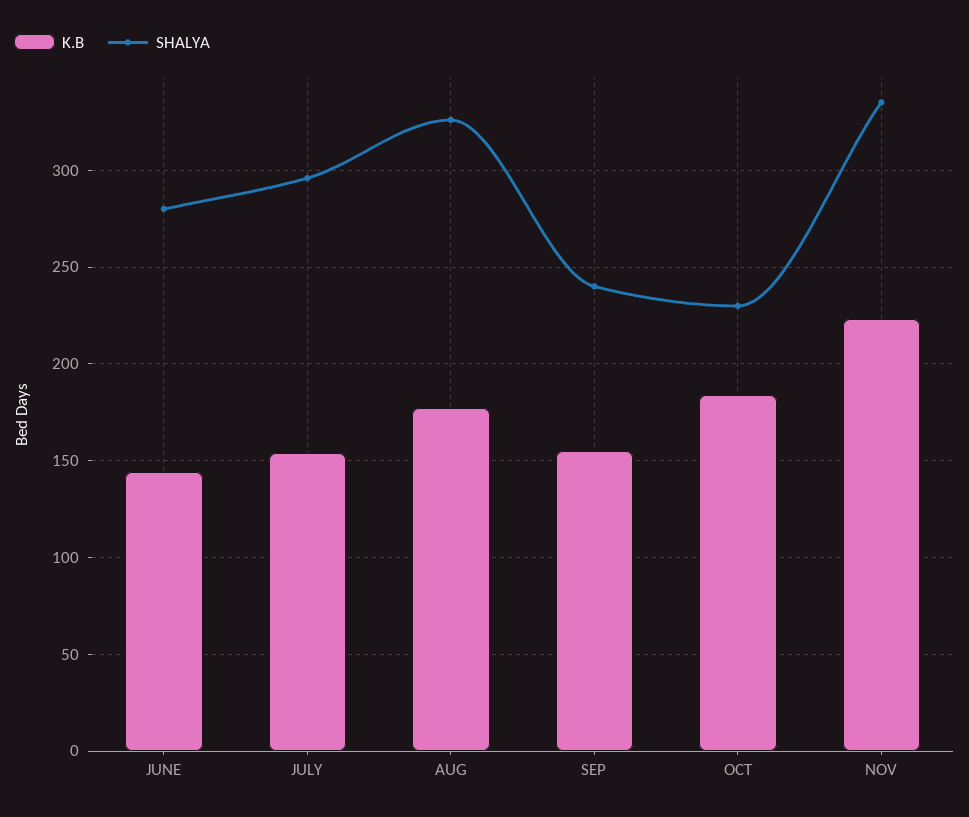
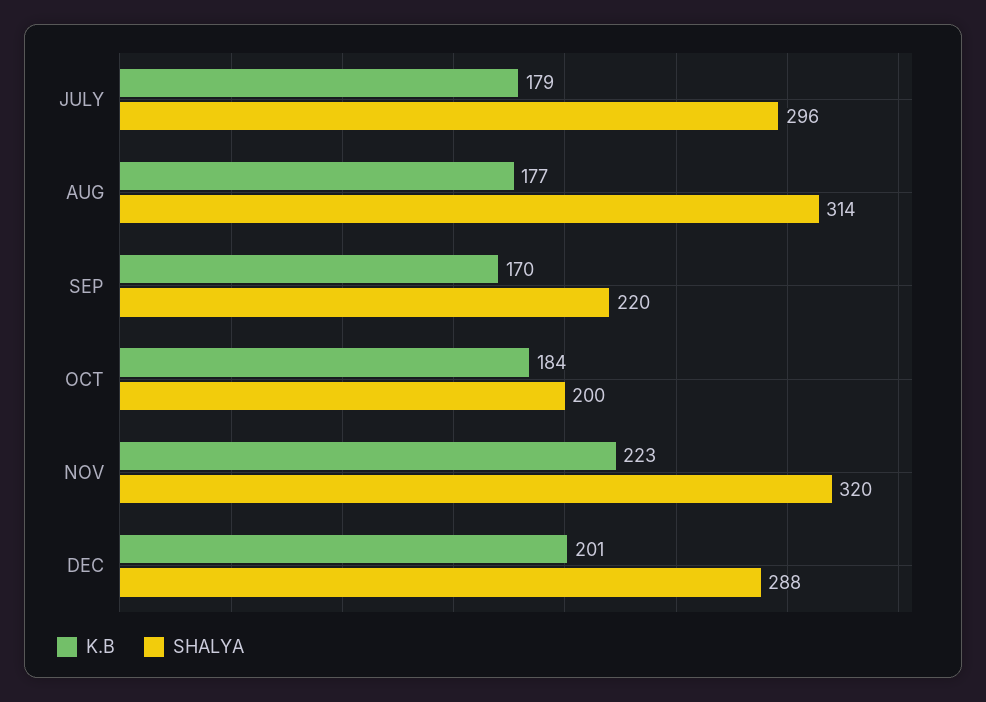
K.B, JUNE: 145 -> none
SHALYA, JUNE: 280 -> none
K.B, JULY: 155 -> 179
SHALYA, AUG: 325 -> 314
K.B, SEP: 155 -> 170
SHALYA, SEP: 240 -> 220
SHALYA, OCT: 230 -> 200
SHALYA, NOV: 335 -> 320
K.B, DEC: none -> 201
SHALYA, DEC: none -> 288

